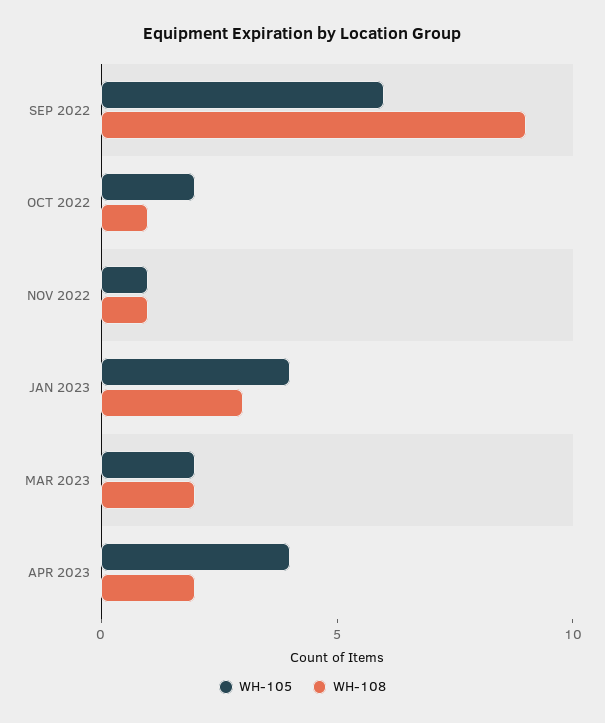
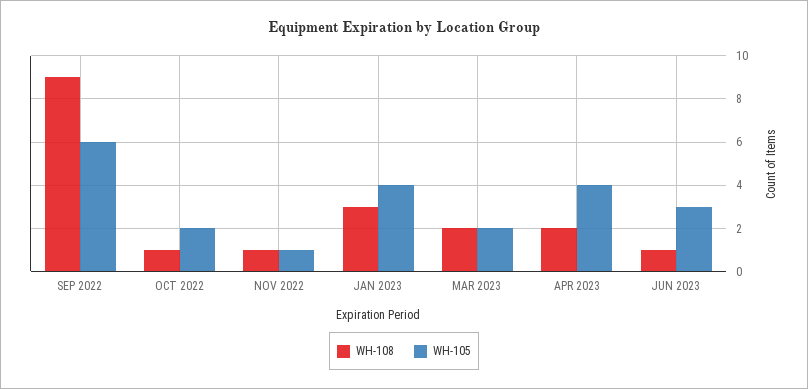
WH-108, JUN 2023: none -> 1
WH-105, JUN 2023: none -> 3

